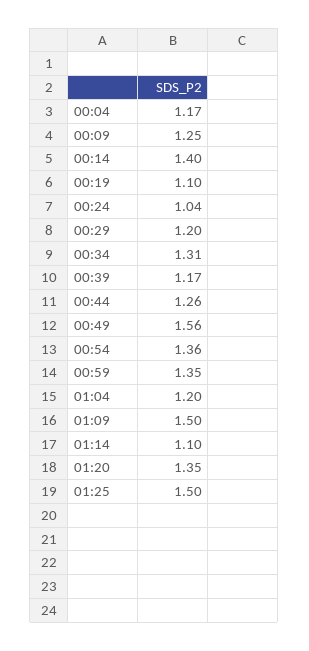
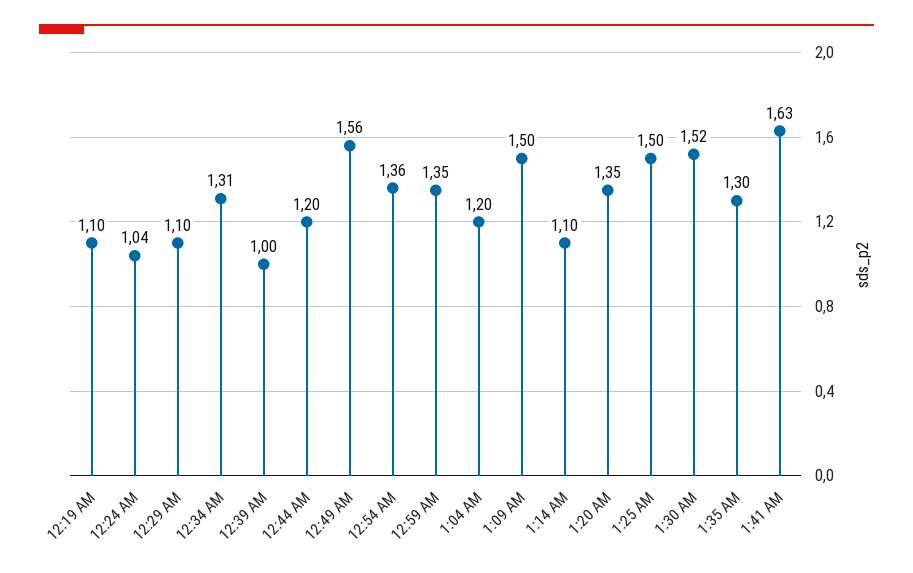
00:04: 1.17 -> none
00:09: 1.25 -> none
00:14: 1.4 -> none
00:29: 1.2 -> 1.1
00:39: 1.17 -> 1
00:44: 1.26 -> 1.2
1:30 AM: none -> 1.52
1:35 AM: none -> 1.3
1:41 AM: none -> 1.63

